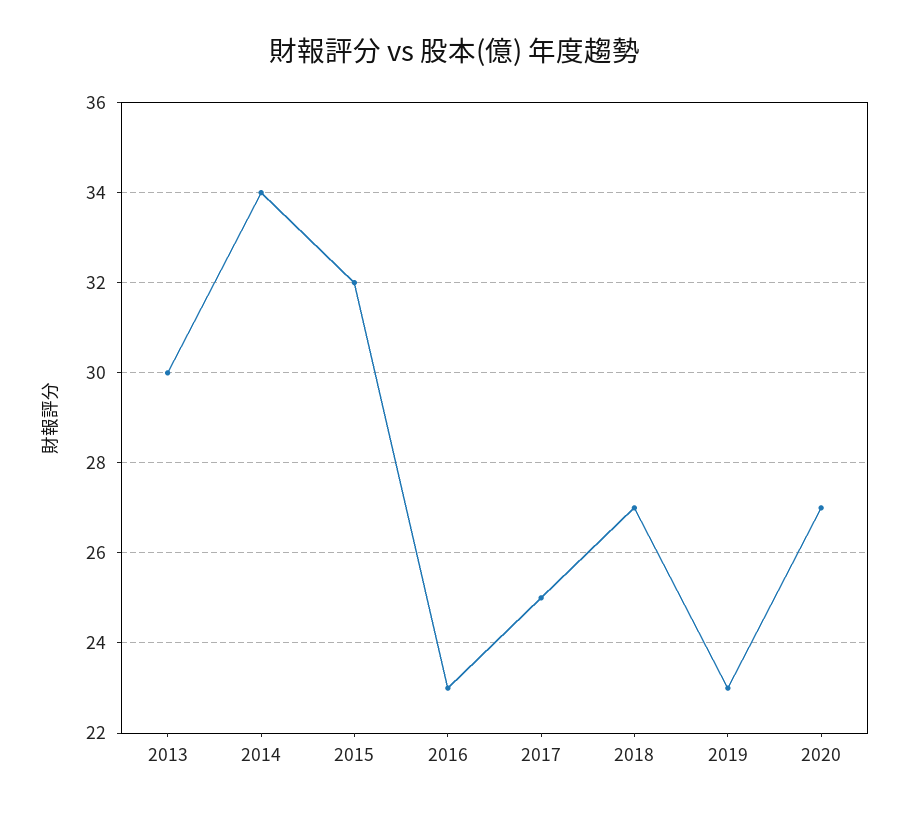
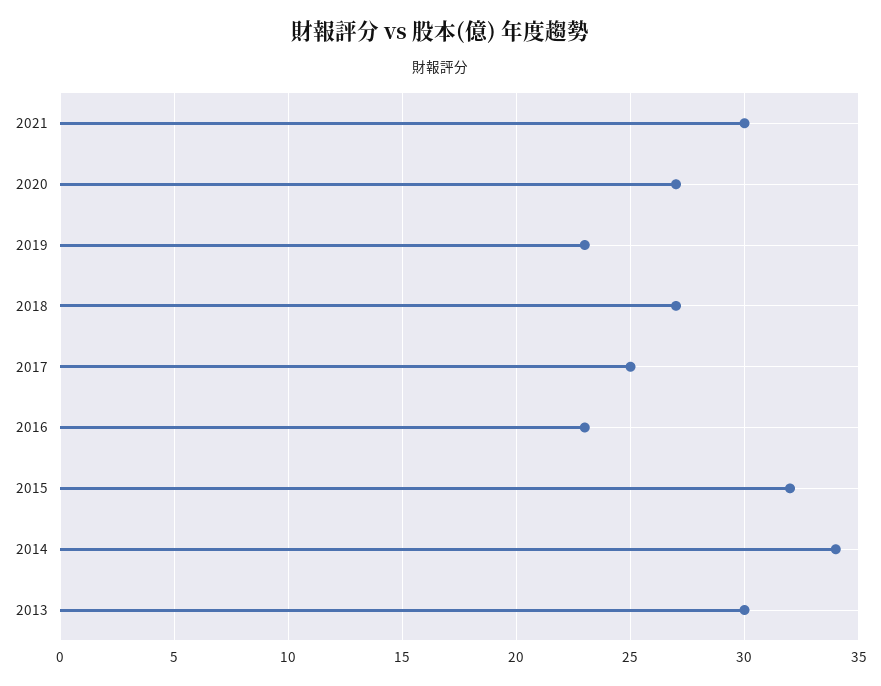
2021: none -> 30

